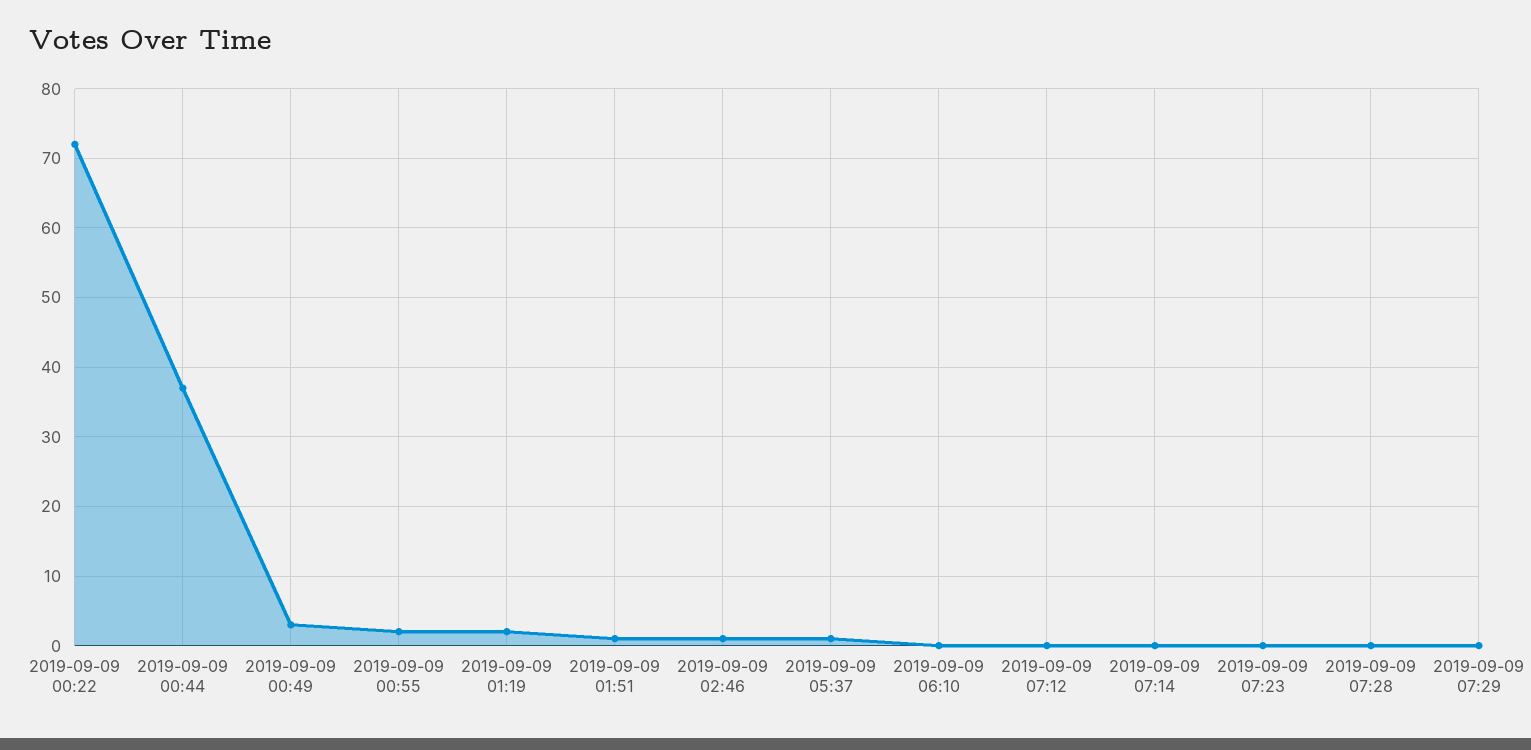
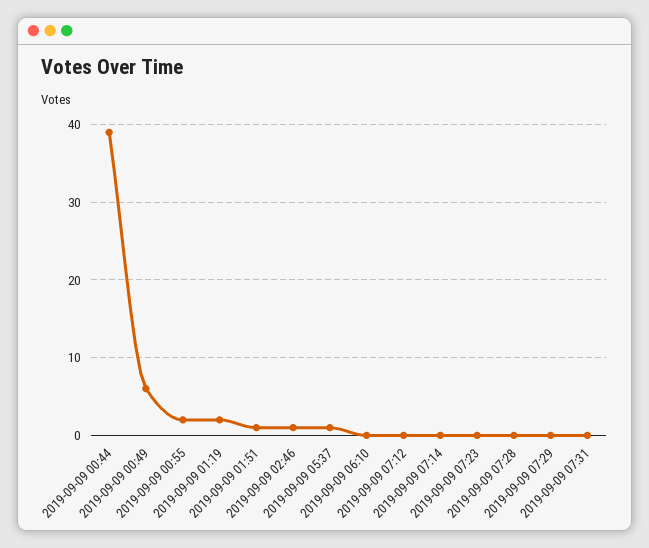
2019-09-09 00:22: 72 -> none
2019-09-09 00:44: 37 -> 39
2019-09-09 00:49: 3 -> 6
2019-09-09 07:31: none -> 0

